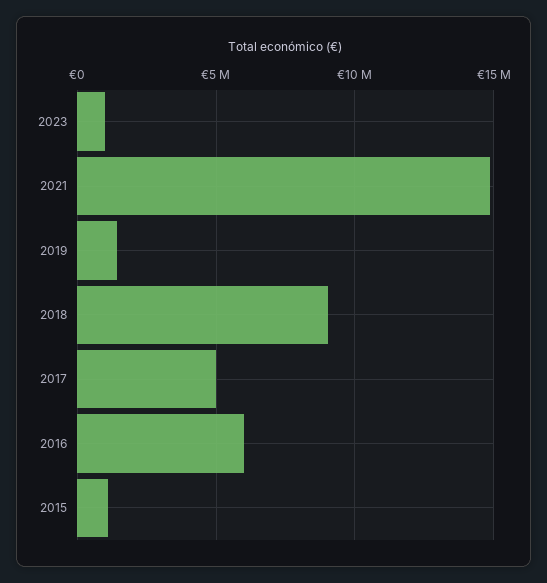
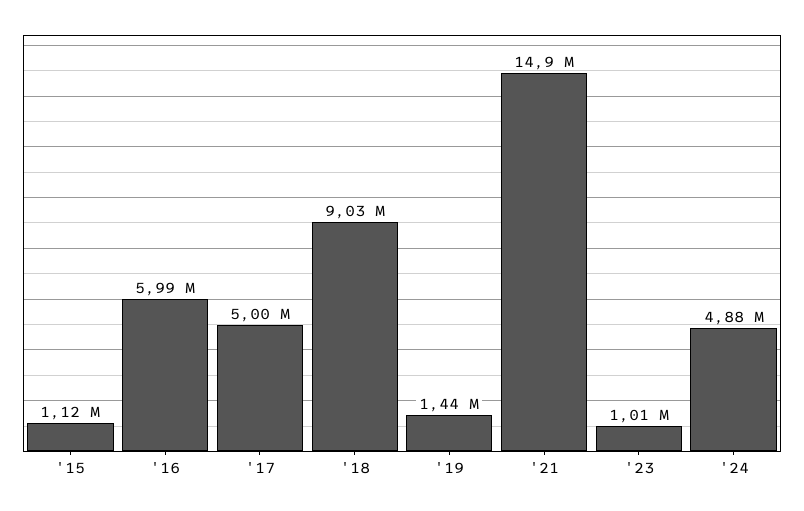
'24: none -> 4880000

